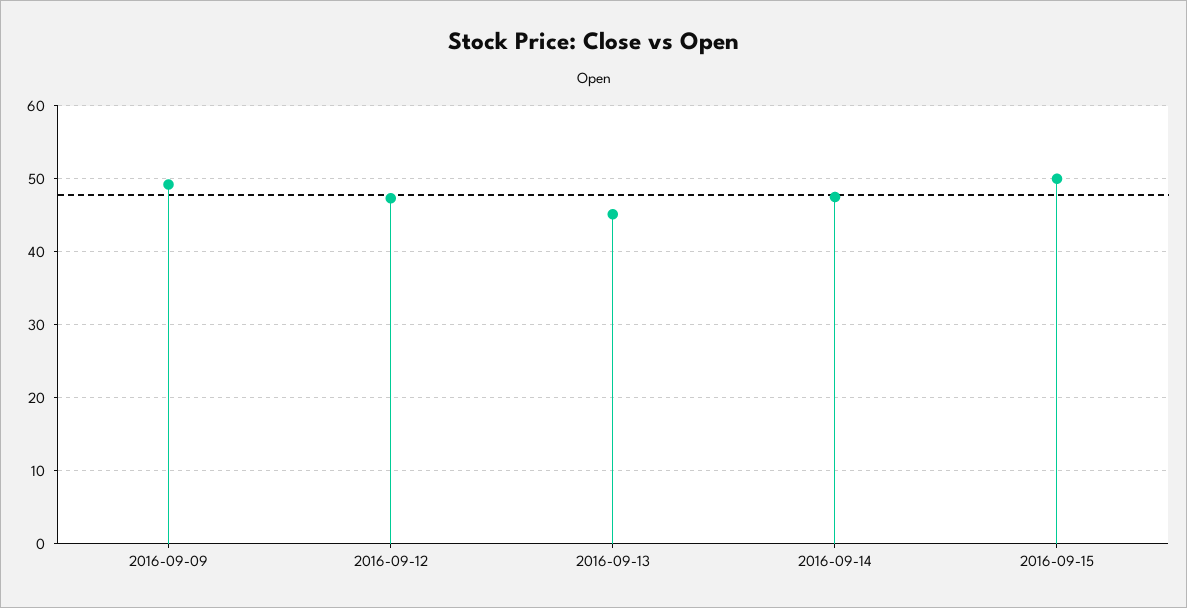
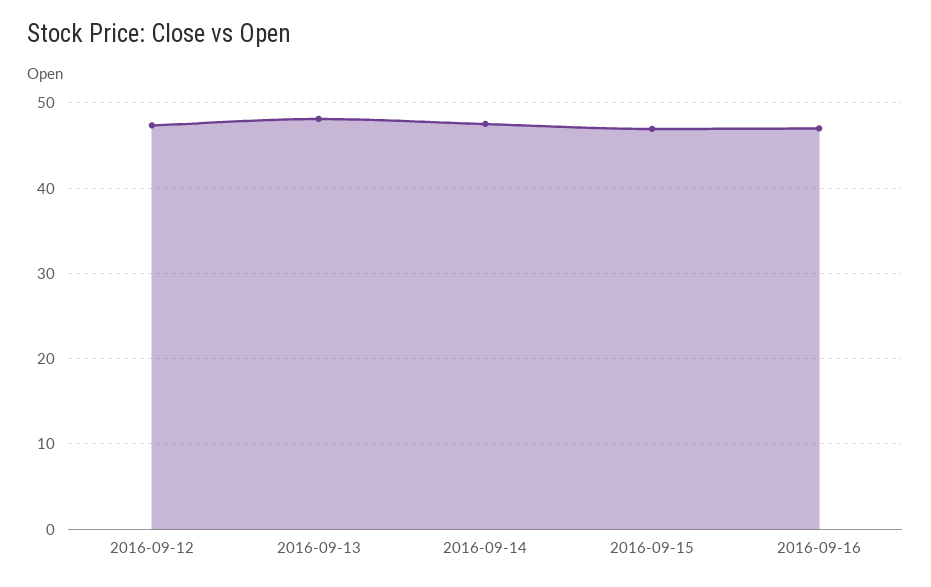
2016-09-09: 49 -> none
2016-09-13: 45 -> 48
2016-09-15: 50 -> 47
2016-09-16: none -> 47

